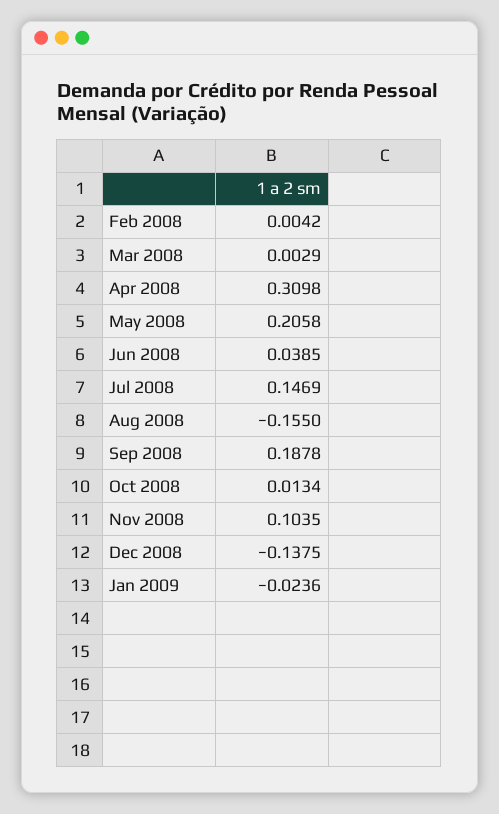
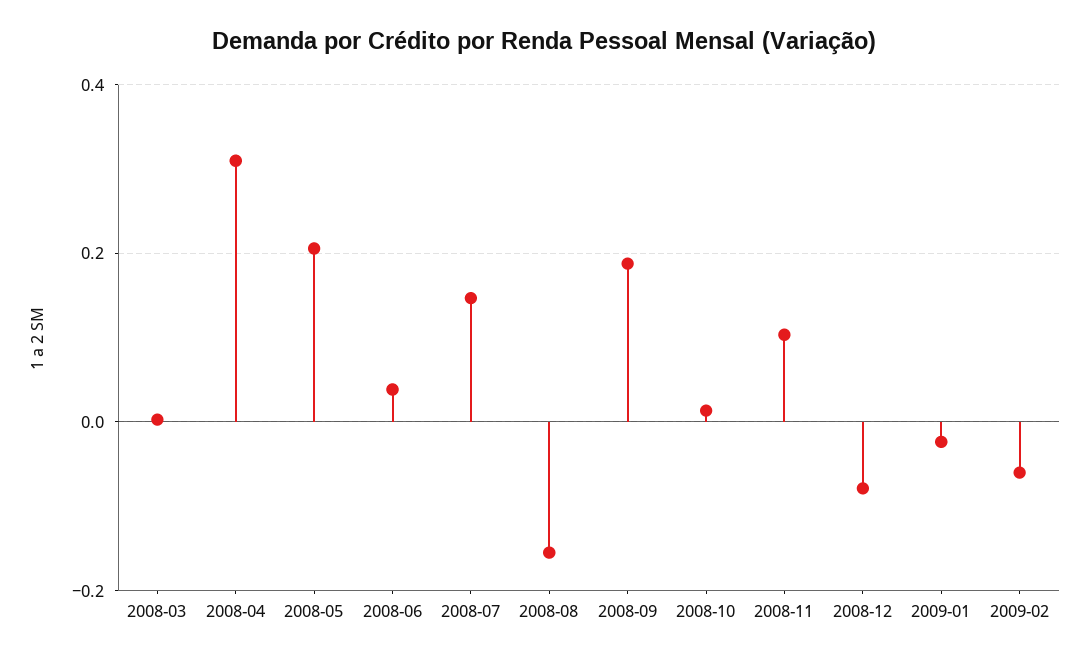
Feb 2008: 0.0042 -> none
Dec 2008: -0.1375 -> -0.08
2009-02: none -> -0.06

